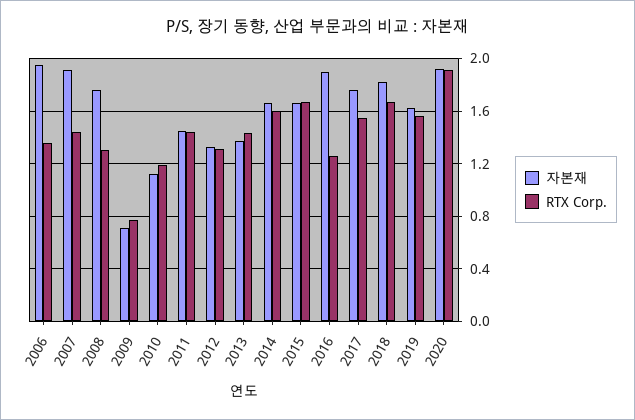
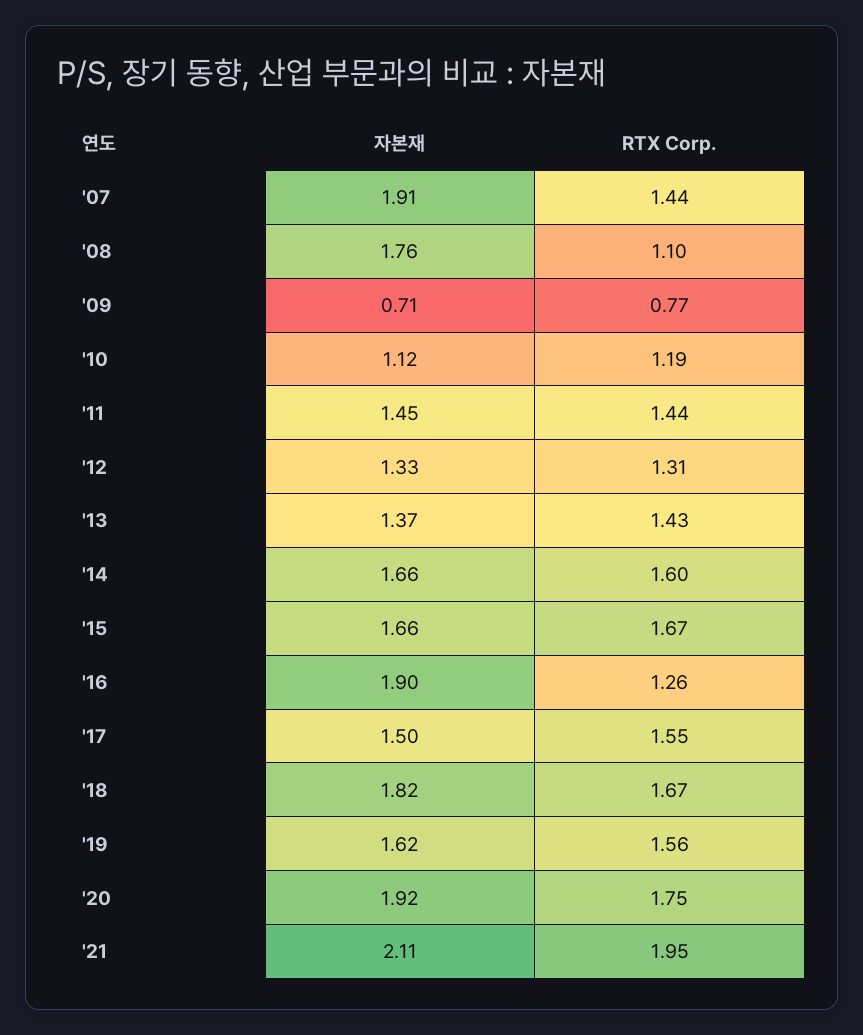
자본재, 2006: 1.95 -> none
RTX Corp., 2006: 1.35 -> none
RTX Corp., 2008: 1.3 -> 1.1
자본재, 2017: 1.75 -> 1.5
RTX Corp., 2020: 1.9 -> 1.75
자본재, '21: none -> 2.11
RTX Corp., '21: none -> 1.95

